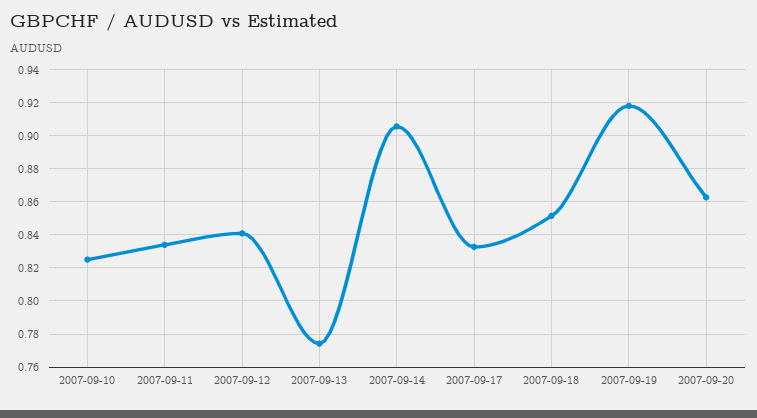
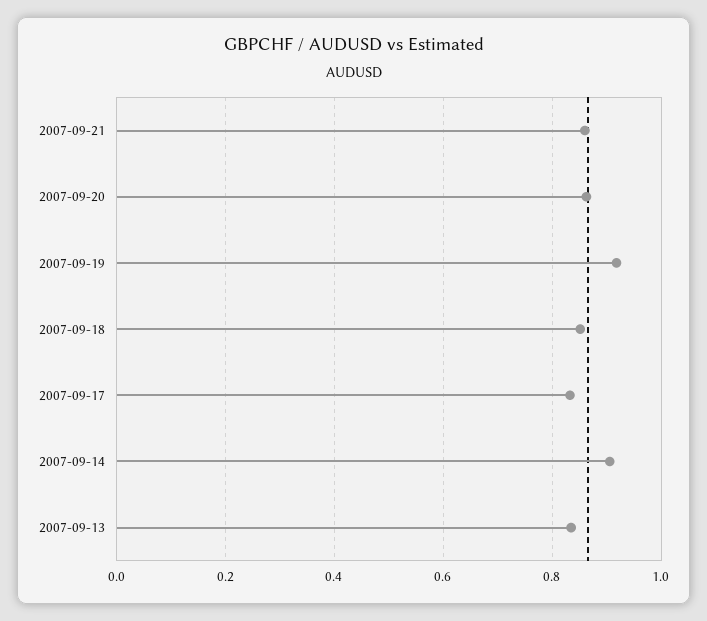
2007-09-10: 0.825 -> none
2007-09-11: 0.835 -> none
2007-09-12: 0.84 -> none
2007-09-13: 0.775 -> 0.84
2007-09-21: none -> 0.86

